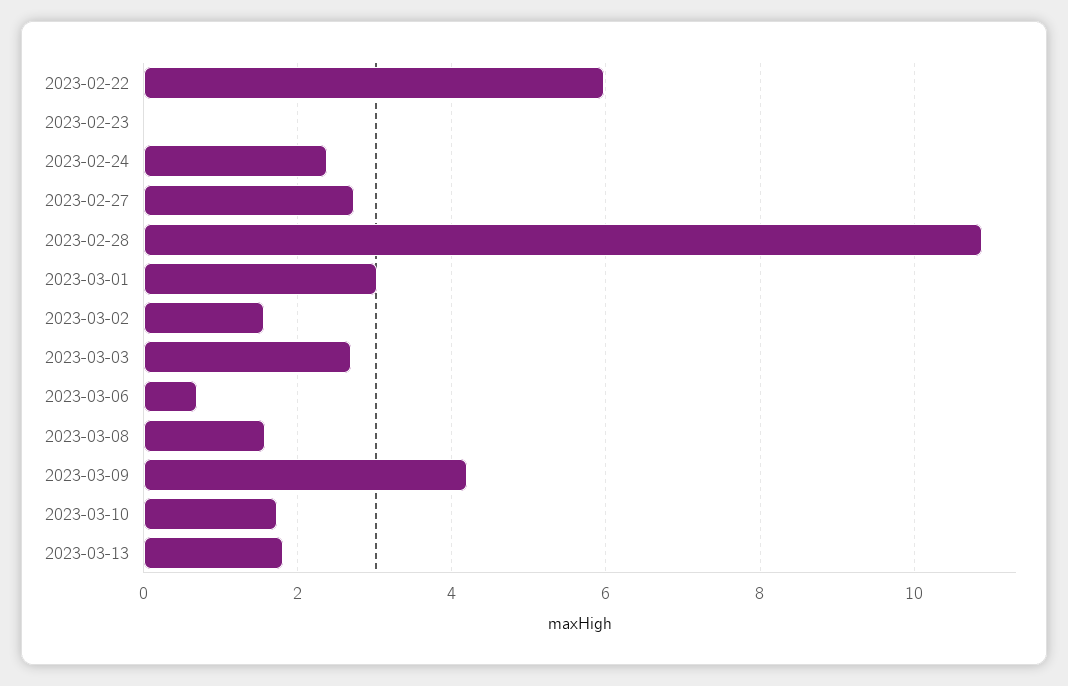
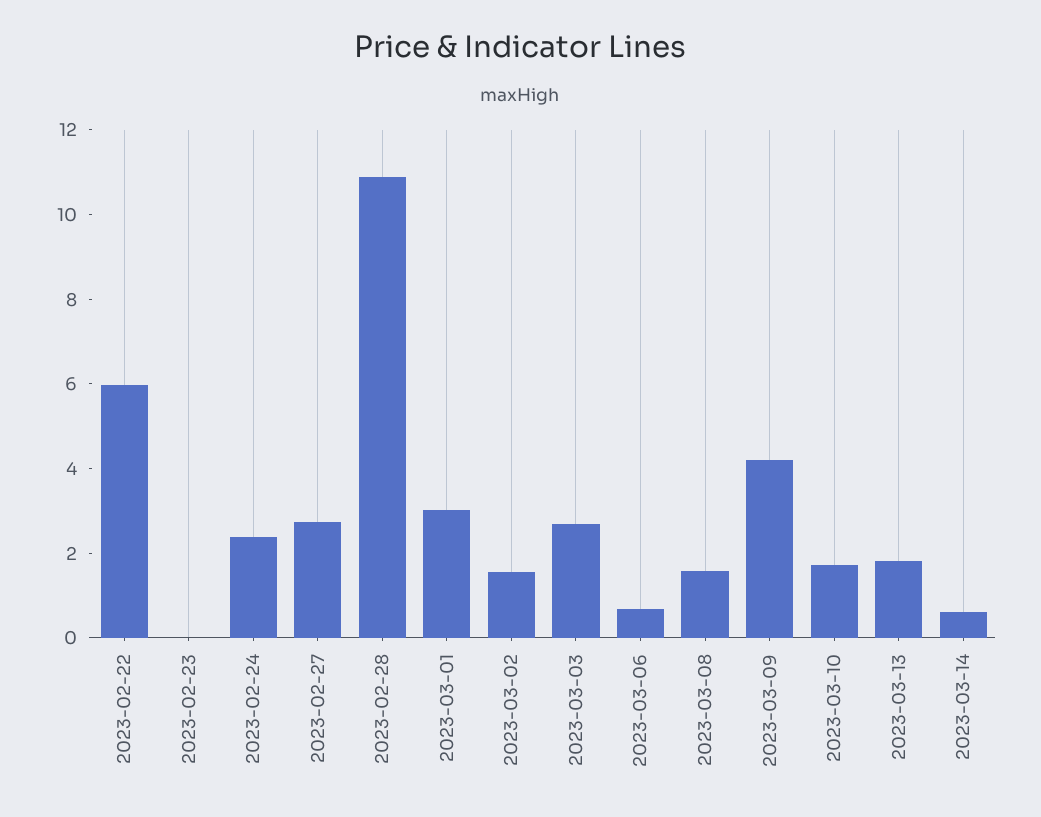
2023-03-14: none -> 0.5

